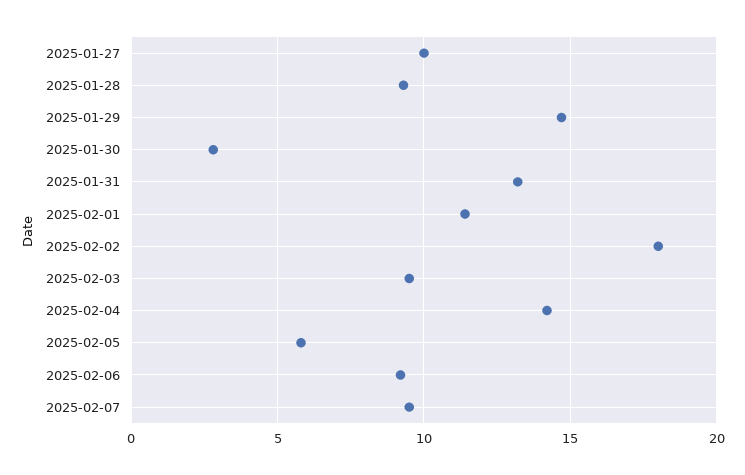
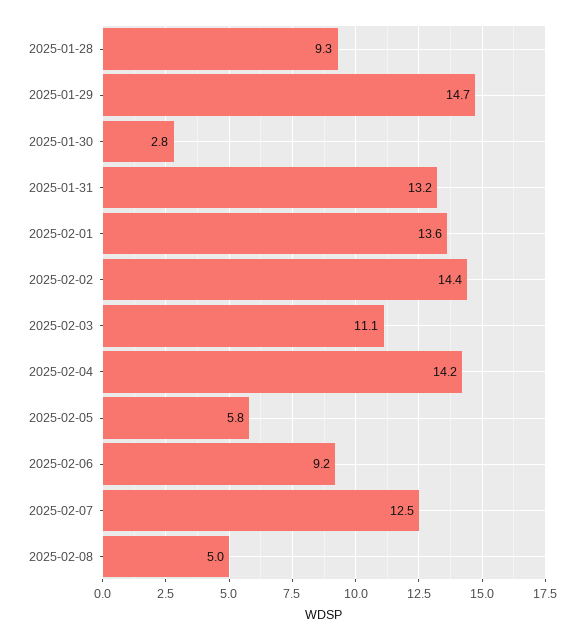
2025-01-27: 10 -> none
2025-02-01: 11.5 -> 13.6
2025-02-02: 18 -> 14.4
2025-02-03: 9.5 -> 11.1
2025-02-07: 9.5 -> 12.5
2025-02-08: none -> 5

